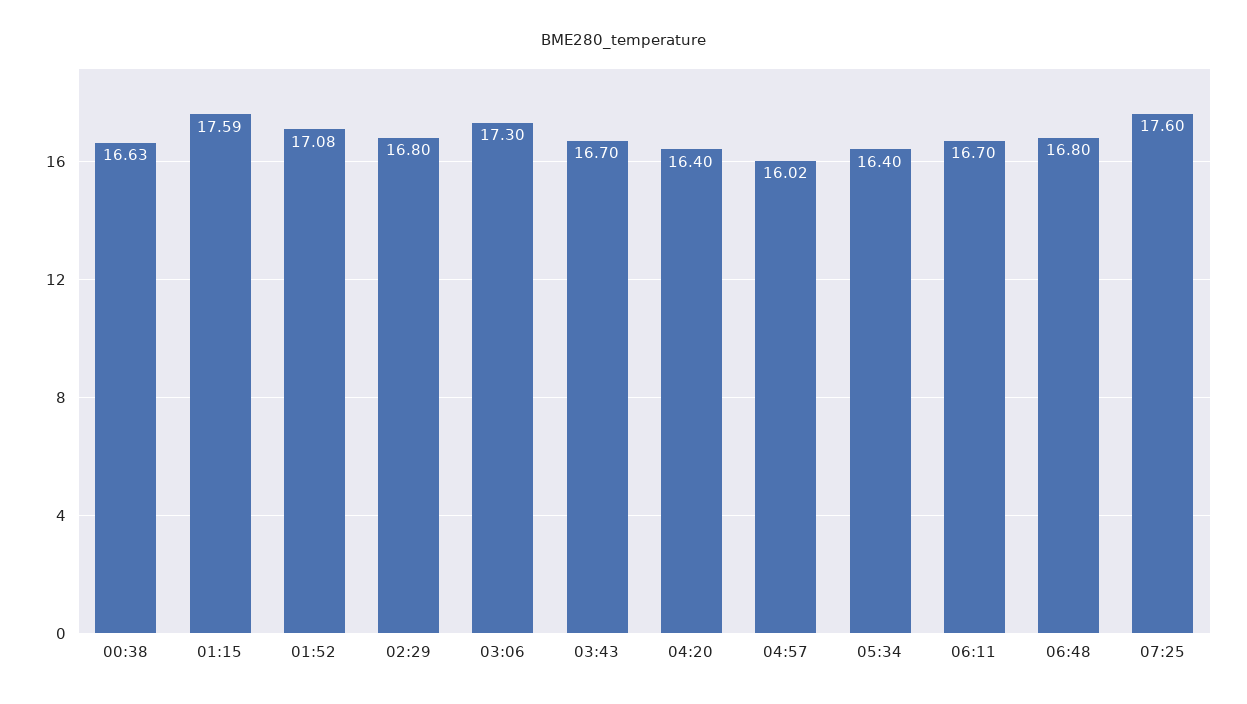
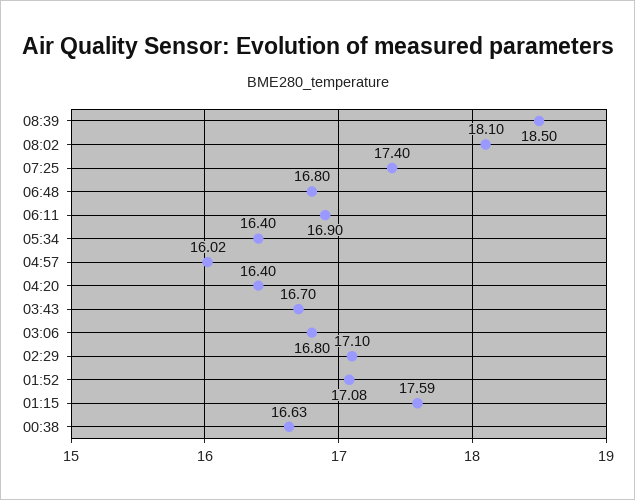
02:29: 16.8 -> 17.1
03:06: 17.3 -> 16.8
06:11: 16.7 -> 16.9
07:25: 17.6 -> 17.4
08:39: none -> 18.5
08:02: none -> 18.1

